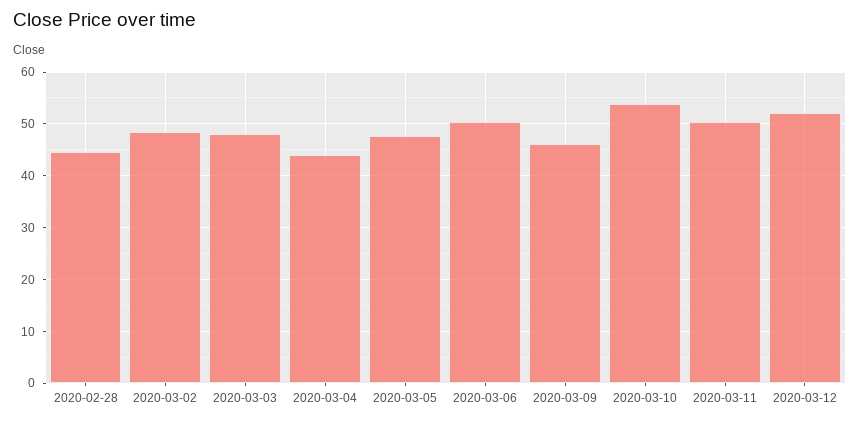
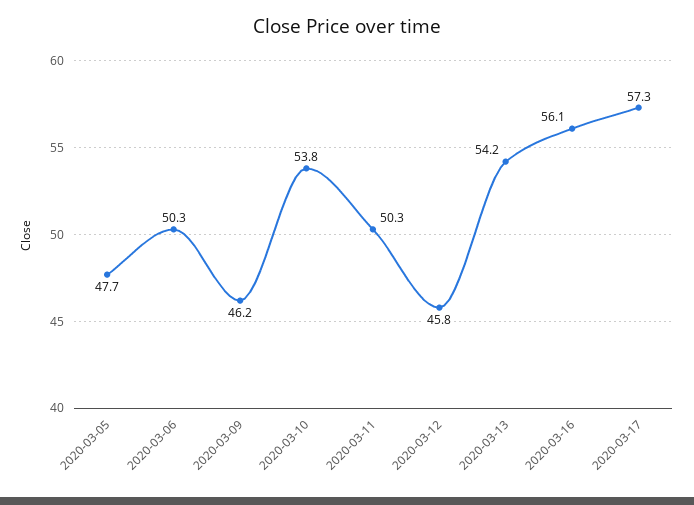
2020-02-28: 44 -> none
2020-03-02: 48 -> none
2020-03-03: 48 -> none
2020-03-04: 44 -> none
2020-03-12: 52 -> 45.8
2020-03-13: none -> 54.2
2020-03-16: none -> 56.1
2020-03-17: none -> 57.3

